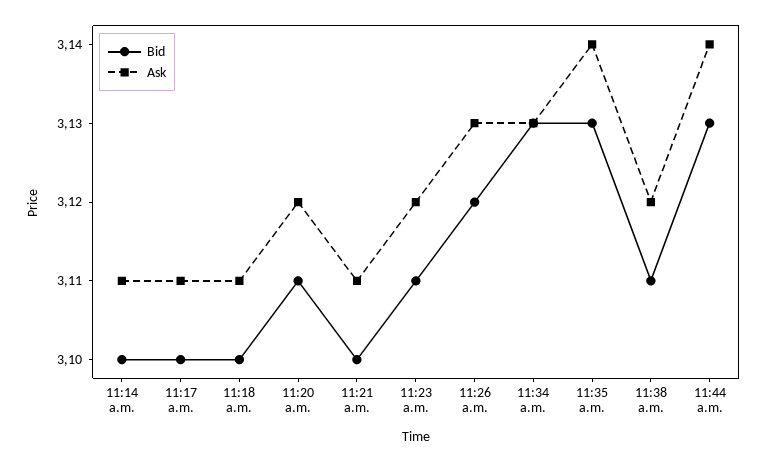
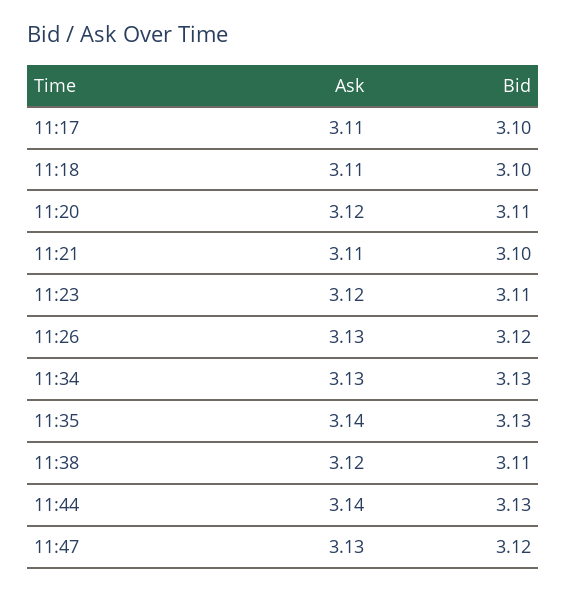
Bid, 11:14 a.m.: 3.1 -> none
Ask, 11:14 a.m.: 3.11 -> none
Ask, 11:47: none -> 3.13
Bid, 11:47: none -> 3.12

